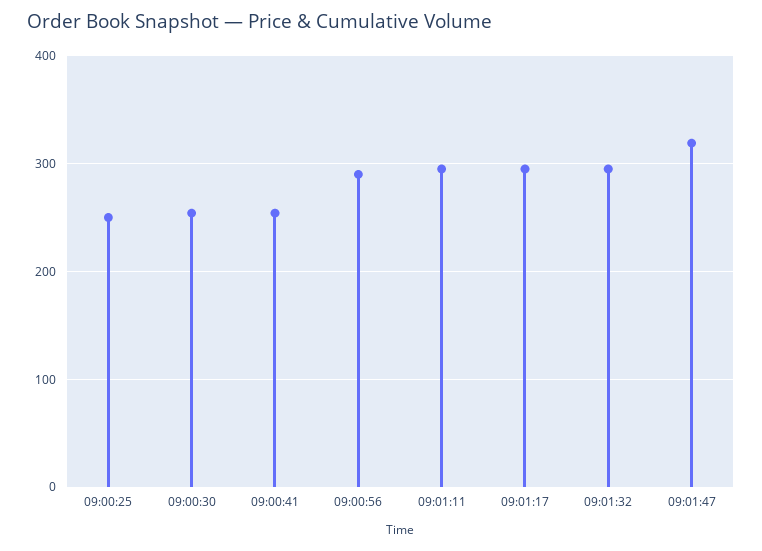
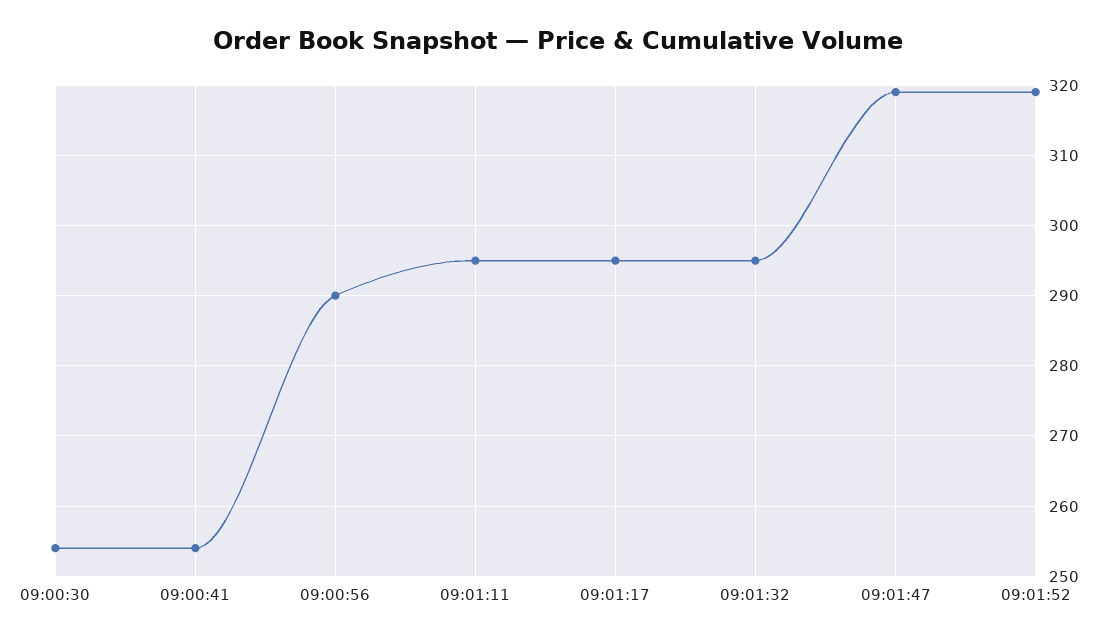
09:00:25: 250 -> none
09:01:52: none -> 319

